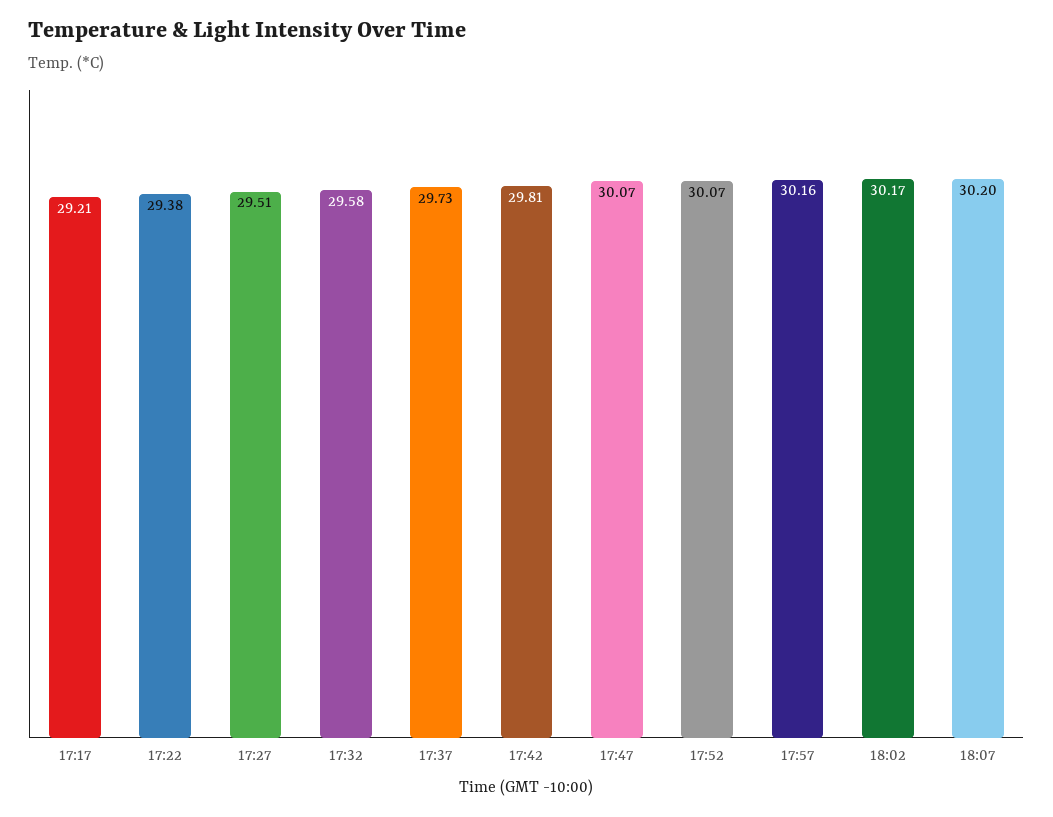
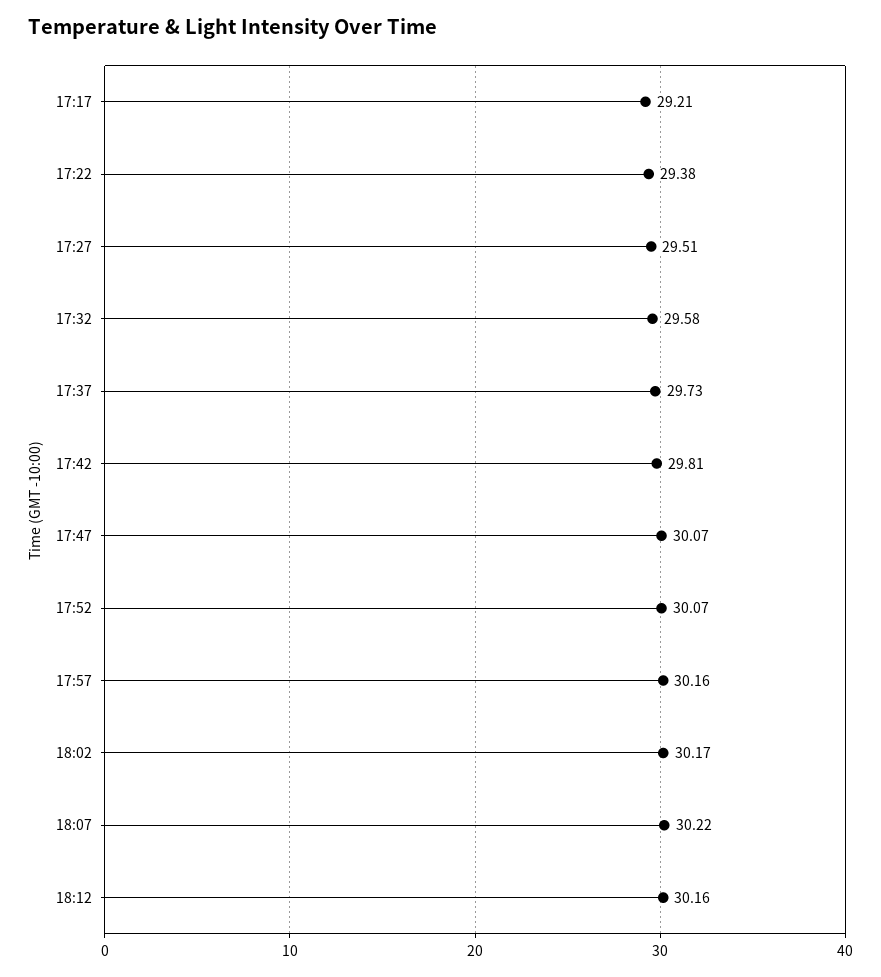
18:07: 30.2 -> 30.22
18:12: none -> 30.16

